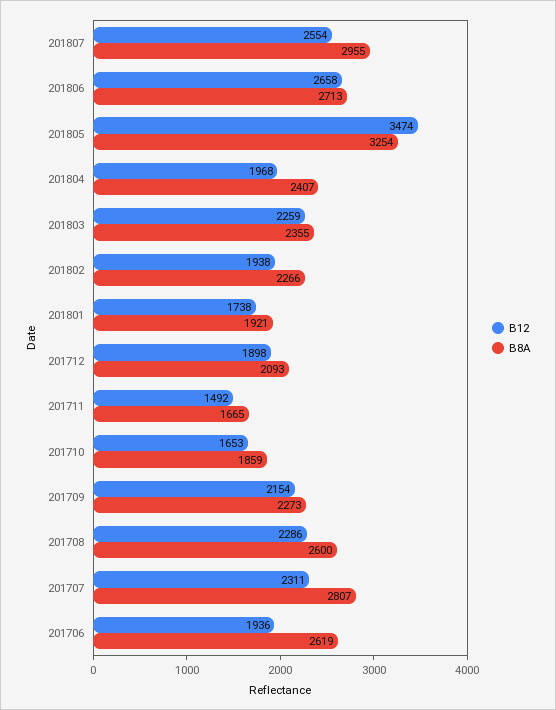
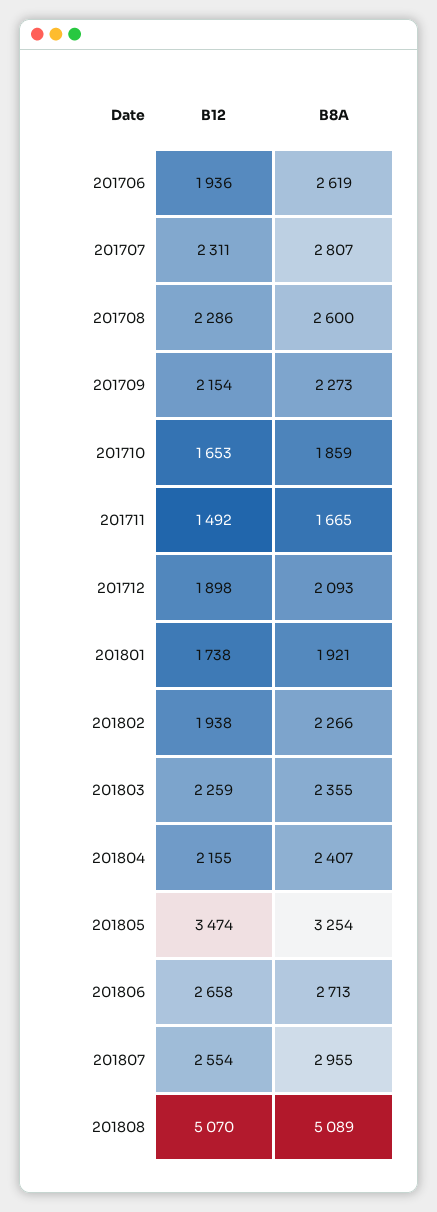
B12, 201804: 1968 -> 2155
B12, 201808: none -> 5070
B8A, 201808: none -> 5089

